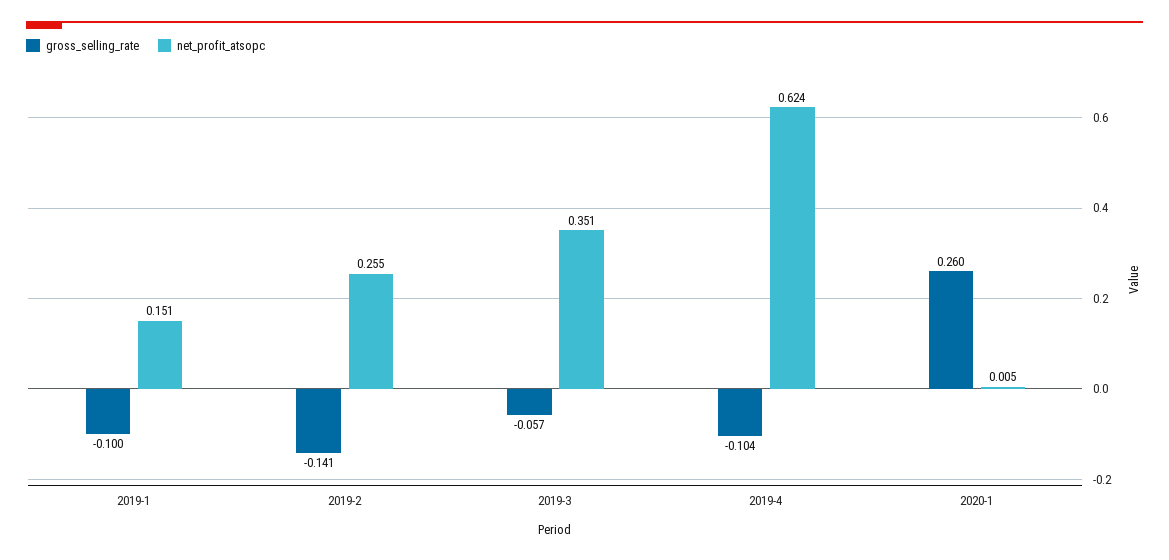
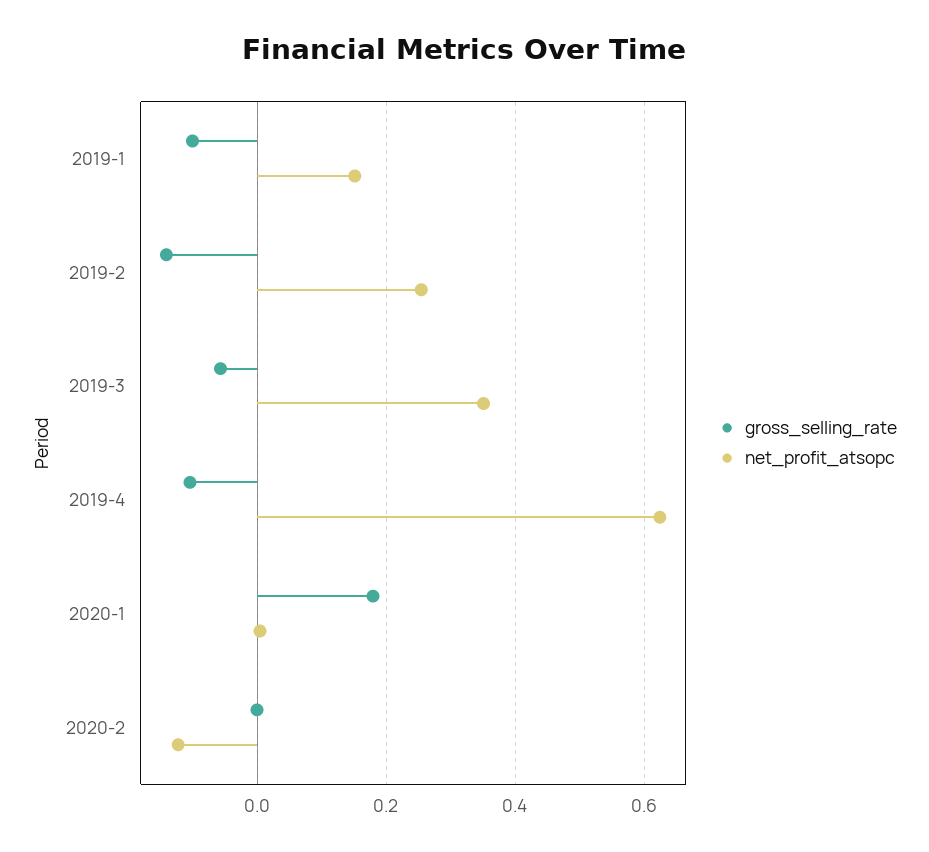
gross_selling_rate, 2020-1: 0.26 -> 0.18
gross_selling_rate, 2020-2: none -> 0
net_profit_atsopc, 2020-2: none -> -0.12

